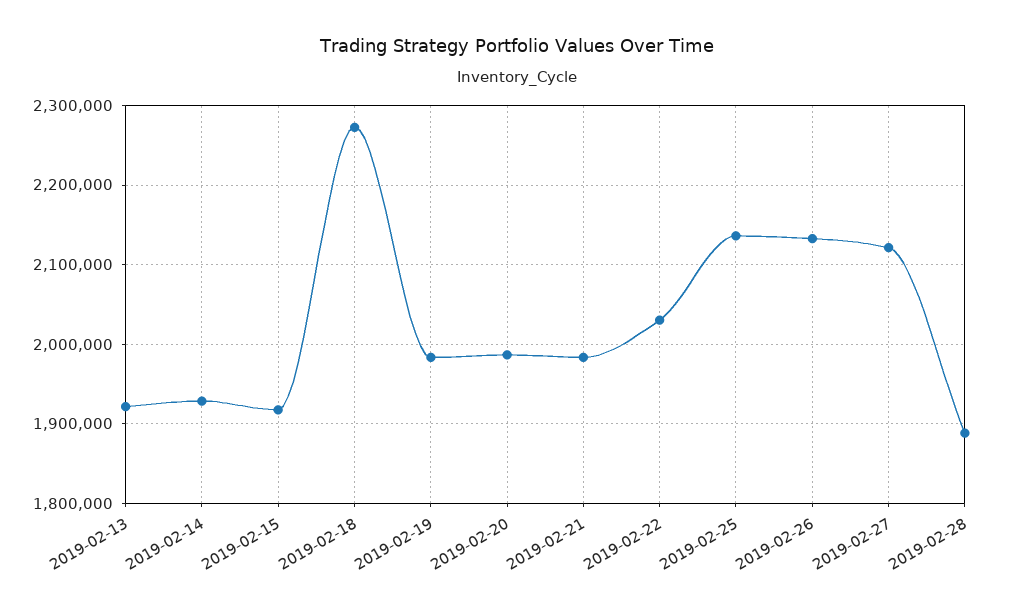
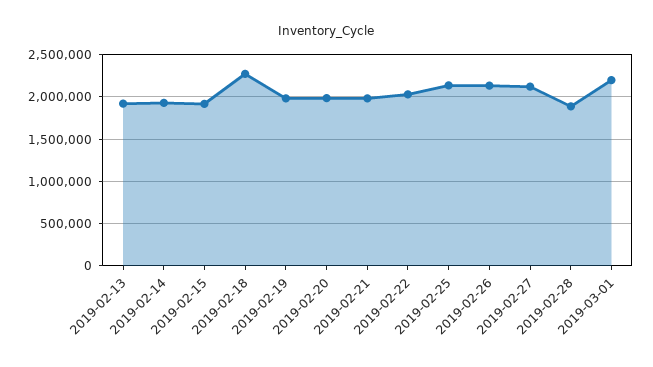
2019-03-01: none -> 2200000

